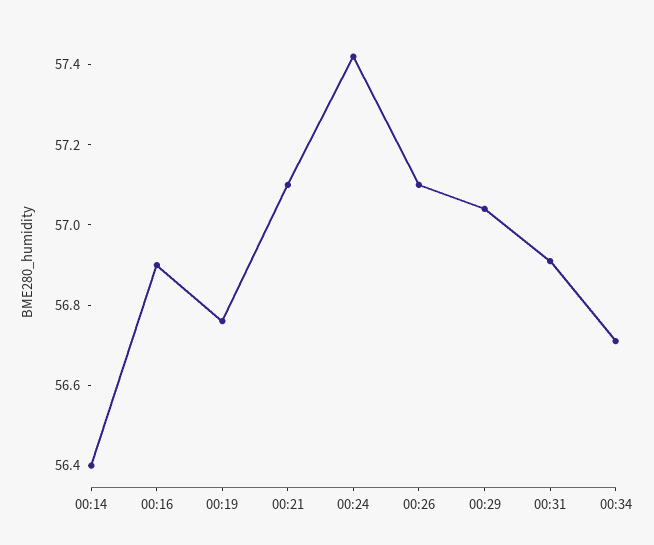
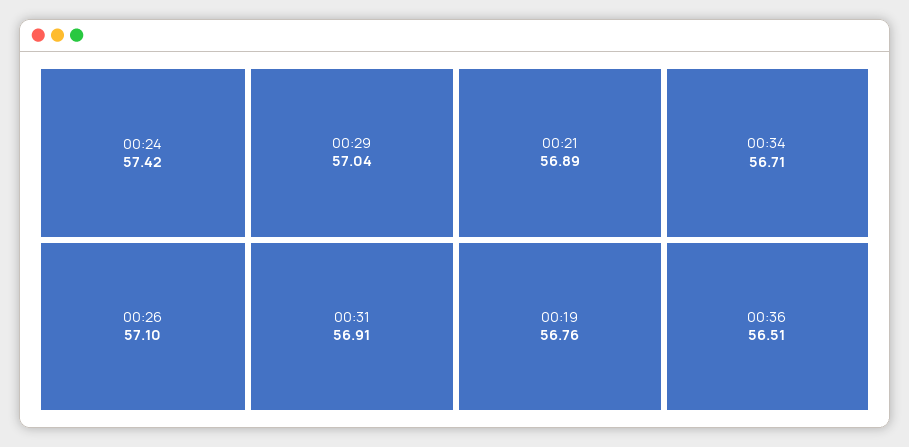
00:14: 56.4 -> none
00:16: 56.9 -> none
00:21: 57.1 -> 56.89
00:36: none -> 56.51

